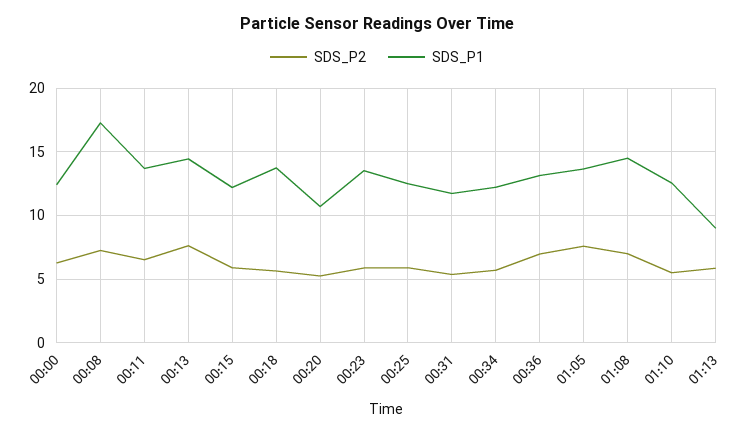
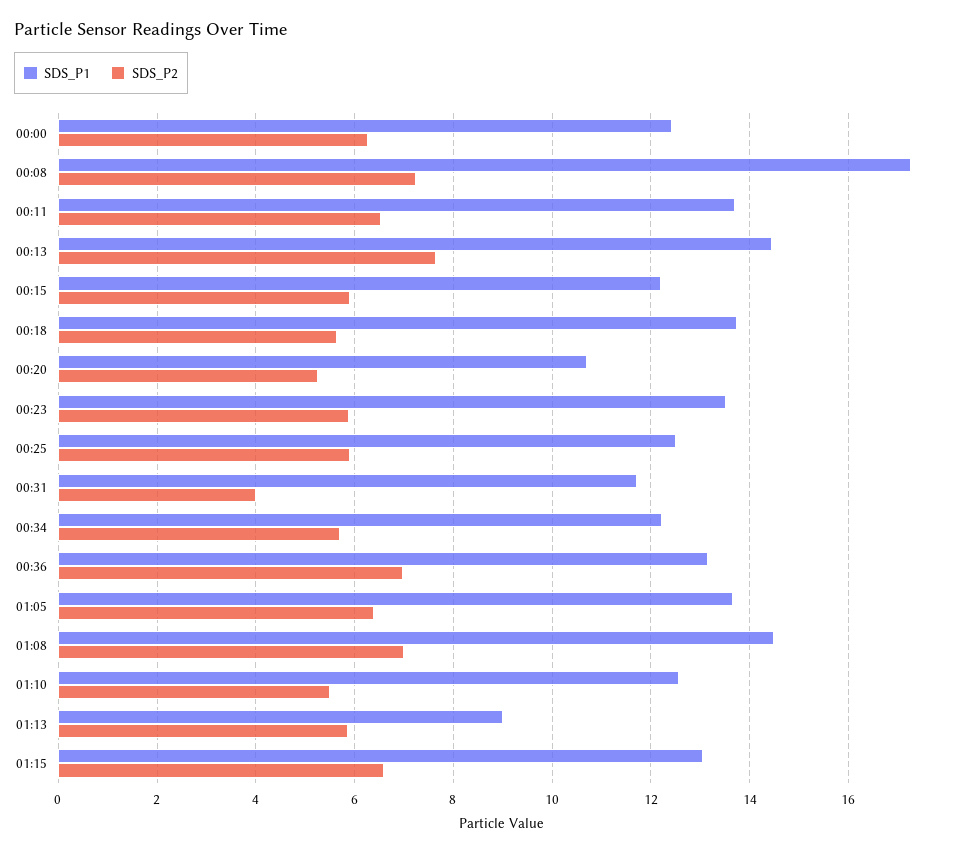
SDS_P2, 00:31: 5.5 -> 4
SDS_P2, 01:05: 7.5 -> 6.4
SDS_P1, 01:15: none -> 13
SDS_P2, 01:15: none -> 6.6

